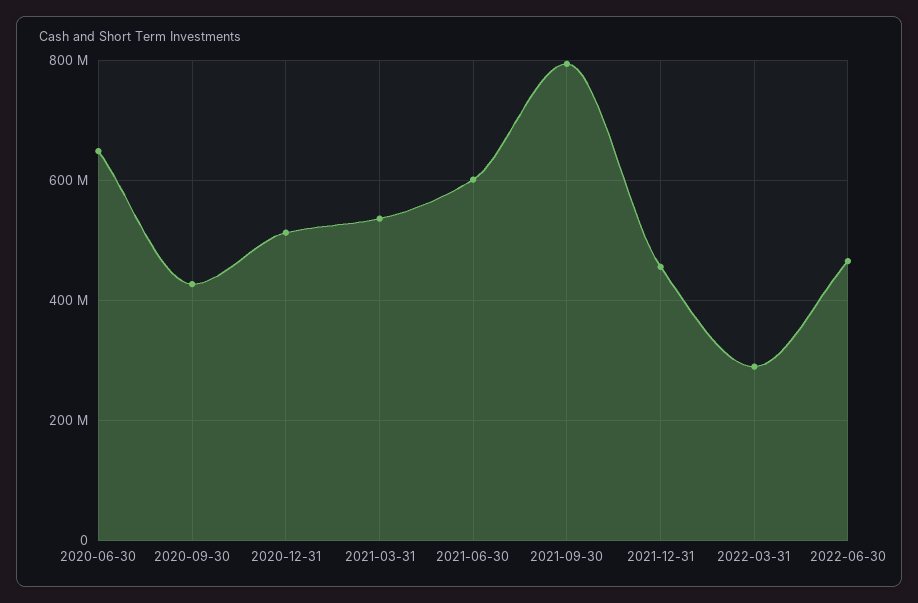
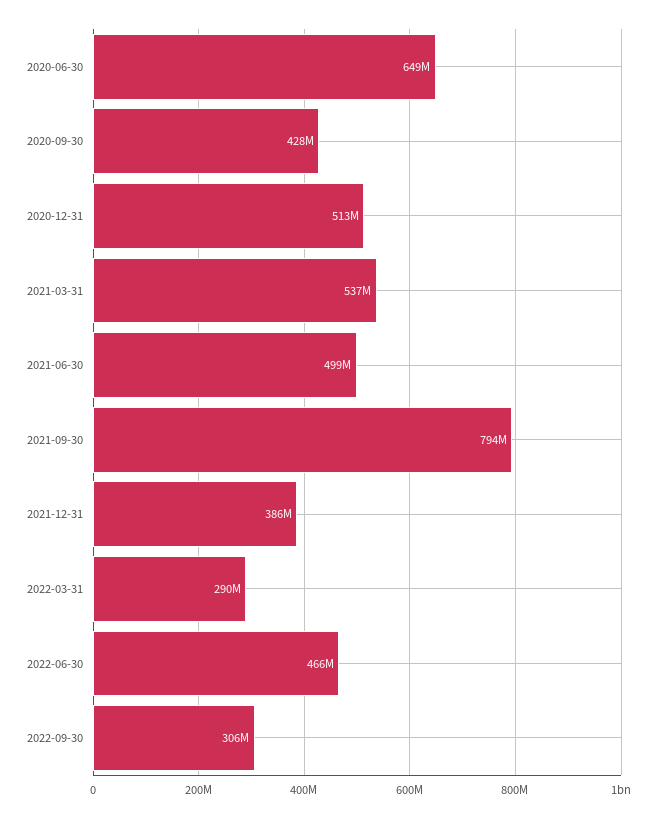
2021-06-30: 600000000 -> 499000000
2021-12-31: 460000000 -> 386000000
2022-09-30: none -> 306000000

